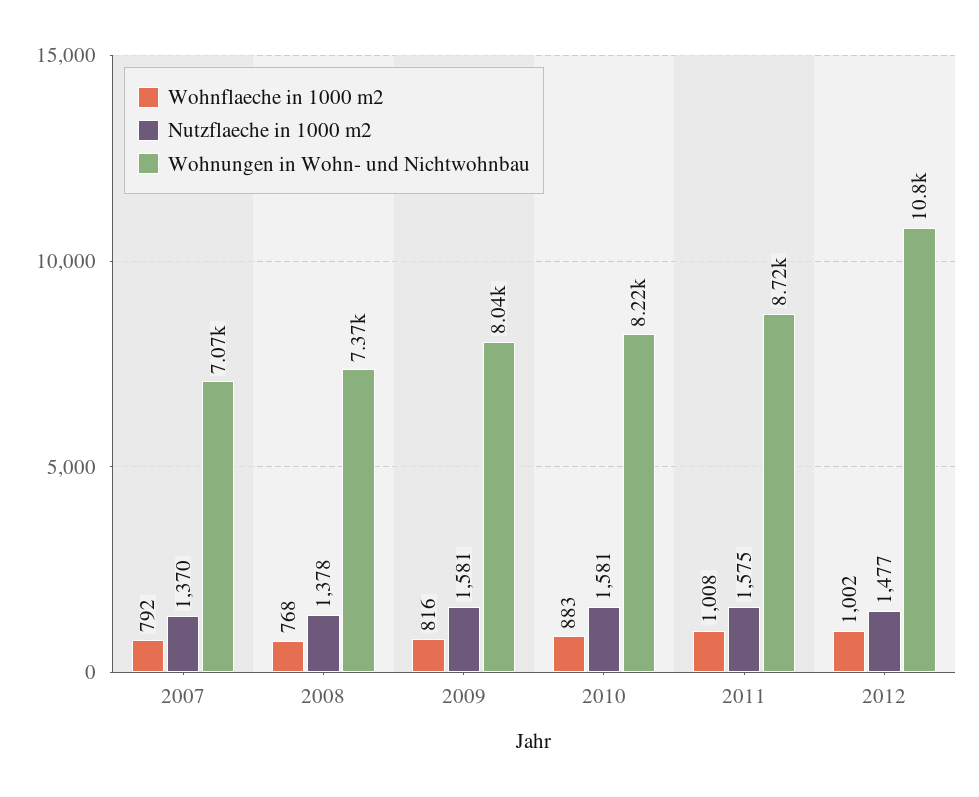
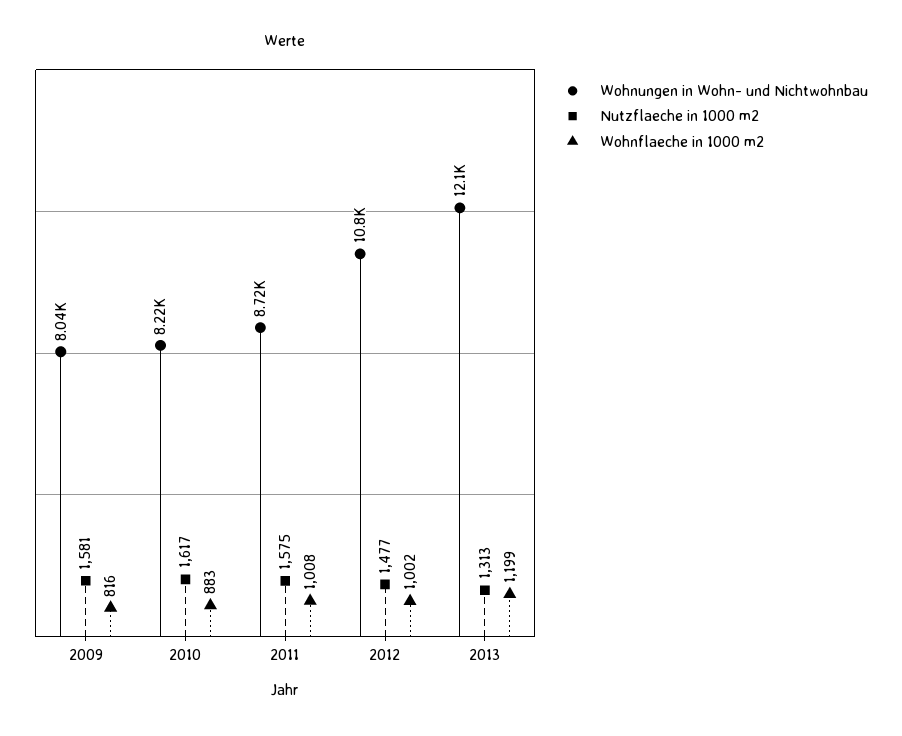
Wohnflaeche in 1000 m2, 2007: 792 -> none
Nutzflaeche in 1000 m2, 2007: 1370 -> none
Wohnungen in Wohn- und Nichtwohnbau, 2007: 7070 -> none
Wohnflaeche in 1000 m2, 2008: 768 -> none
Nutzflaeche in 1000 m2, 2008: 1378 -> none
Wohnungen in Wohn- und Nichtwohnbau, 2008: 7370 -> none
Nutzflaeche in 1000 m2, 2010: 1581 -> 1617
Wohnungen in Wohn- und Nichtwohnbau, 2013: none -> 12100
Nutzflaeche in 1000 m2, 2013: none -> 1313
Wohnflaeche in 1000 m2, 2013: none -> 1199

